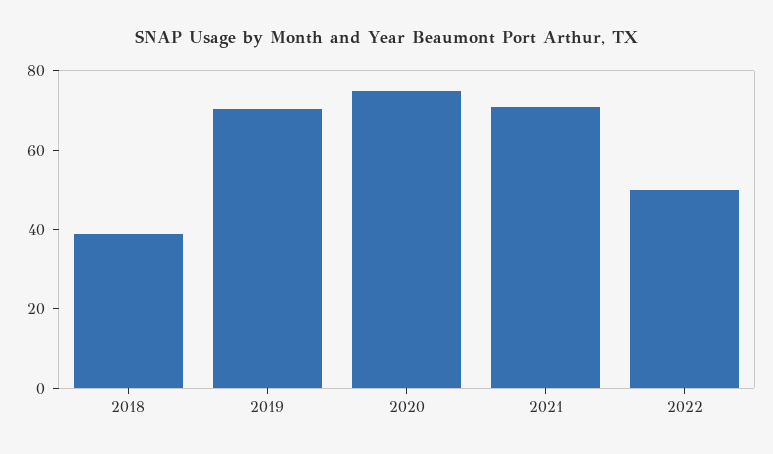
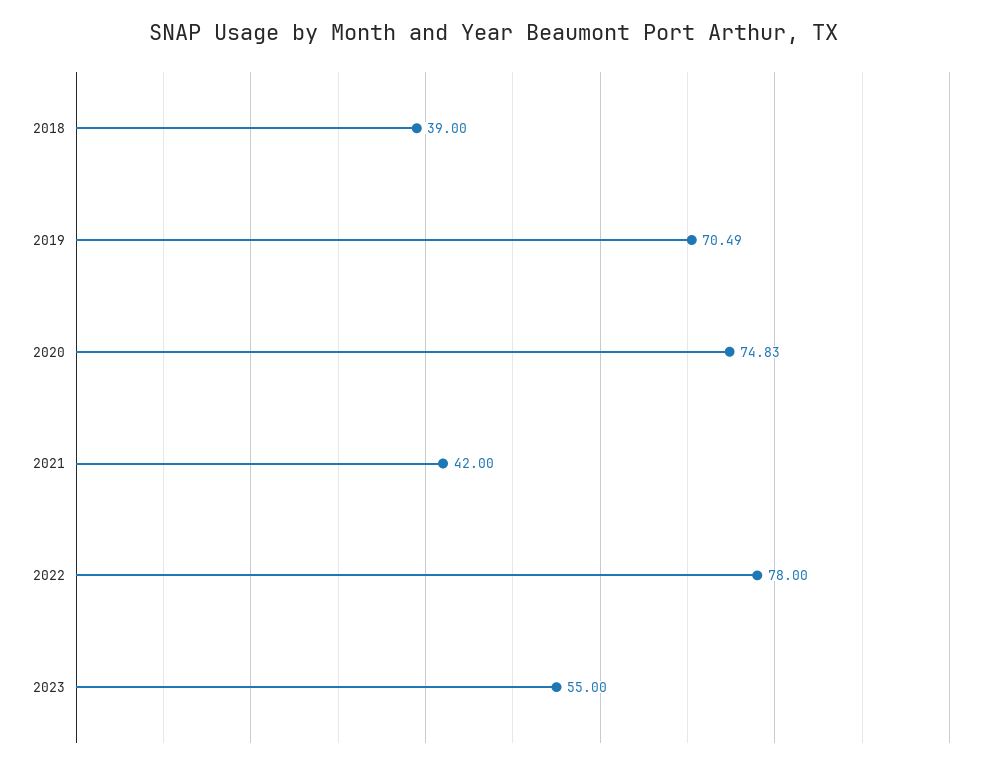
2021: 70 -> 42
2022: 50 -> 78
2023: none -> 55

